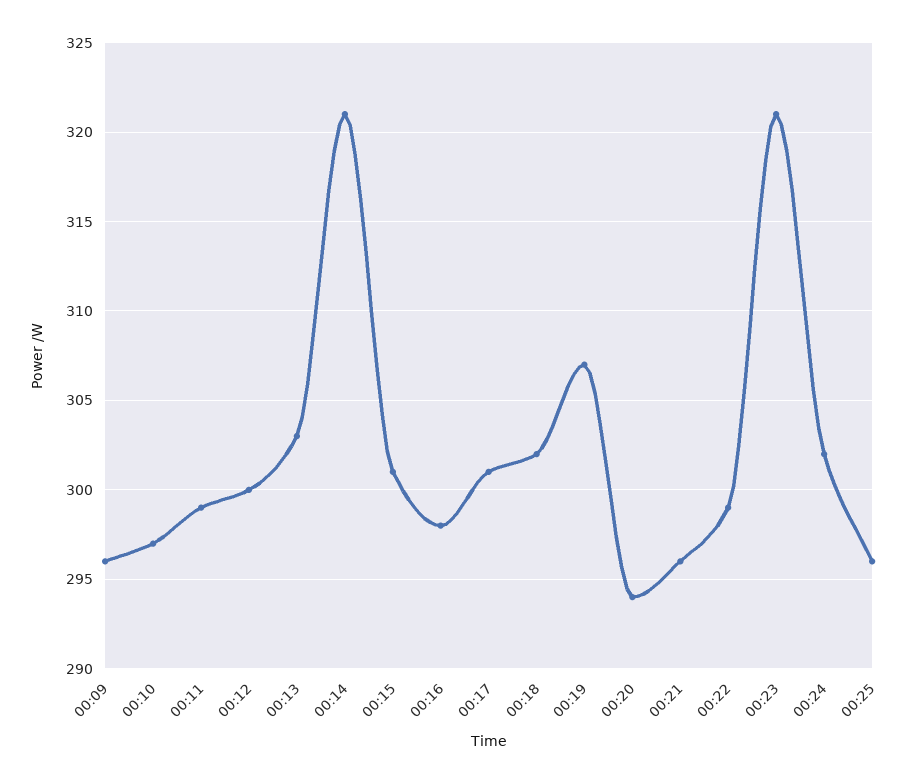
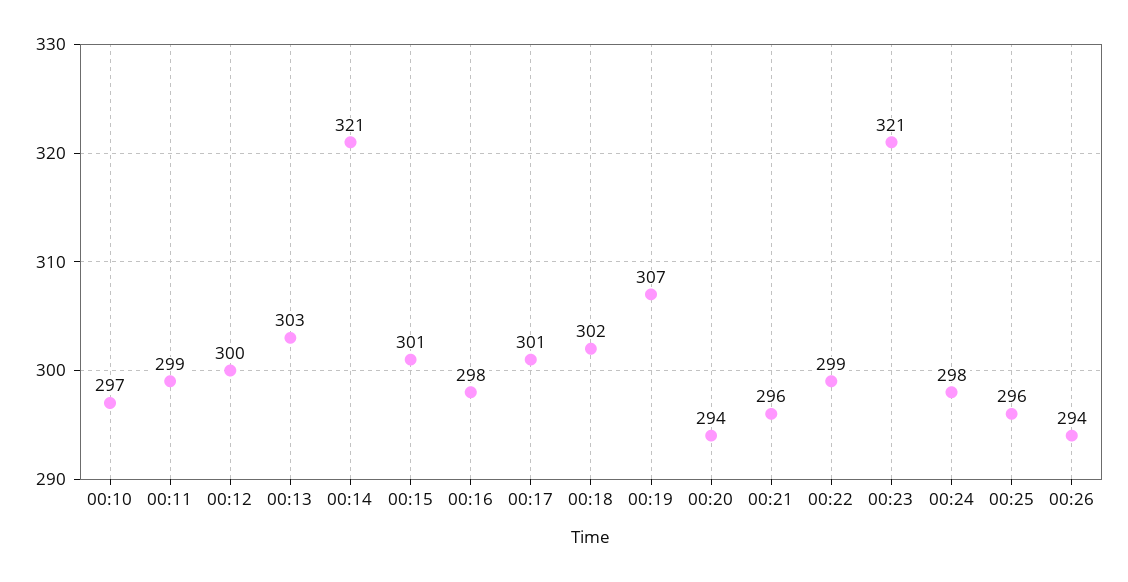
00:09: 296 -> none
00:24: 302 -> 298
00:26: none -> 294

